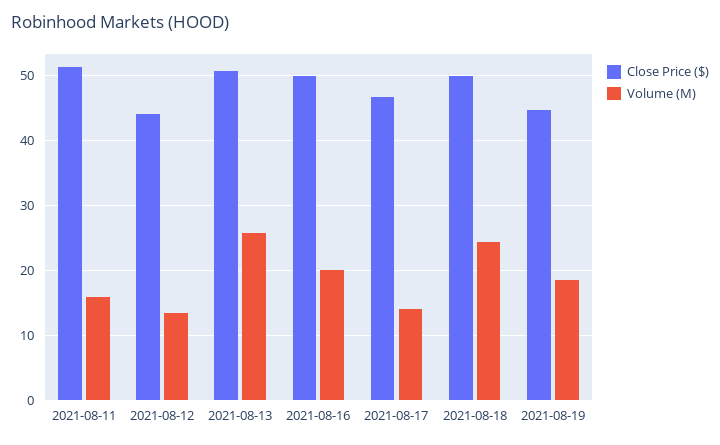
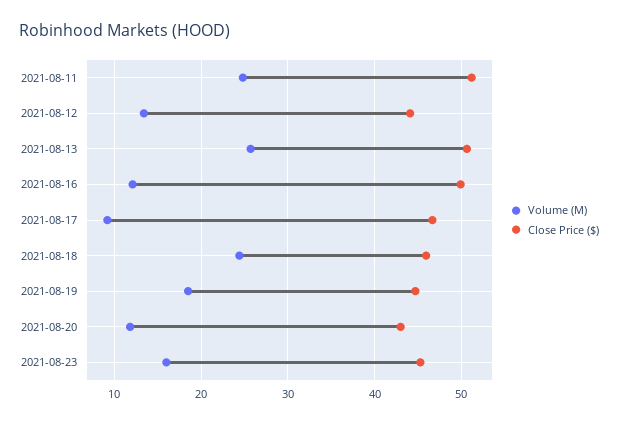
Volume (M), 2021-08-11: 16 -> 25
Volume (M), 2021-08-16: 20 -> 12
Volume (M), 2021-08-17: 14 -> 9
Close Price ($), 2021-08-18: 50 -> 46
Volume (M), 2021-08-20: none -> 12
Close Price ($), 2021-08-20: none -> 43
Volume (M), 2021-08-23: none -> 16
Close Price ($), 2021-08-23: none -> 45

